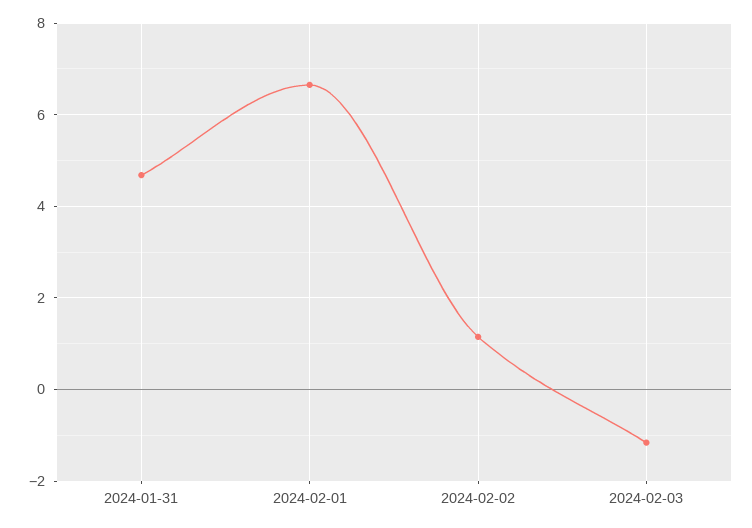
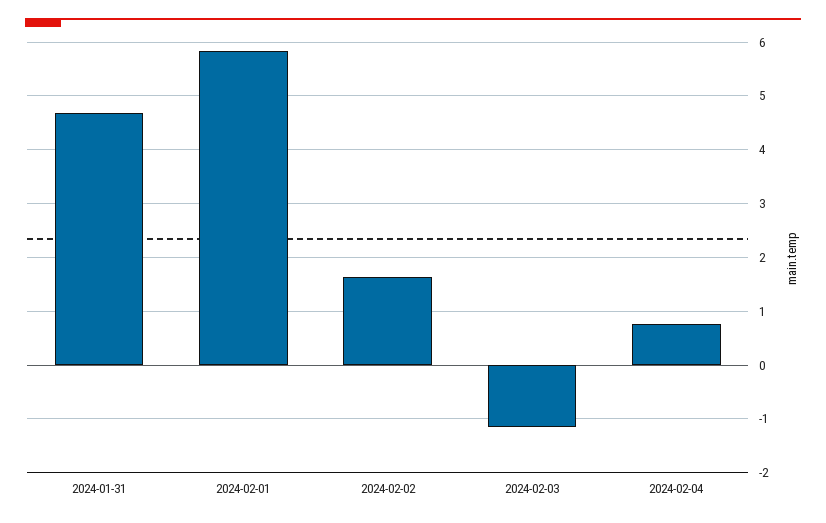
2024-02-01: 6.6 -> 5.8
2024-02-02: 1.2 -> 1.6
2024-02-04: none -> 0.8

